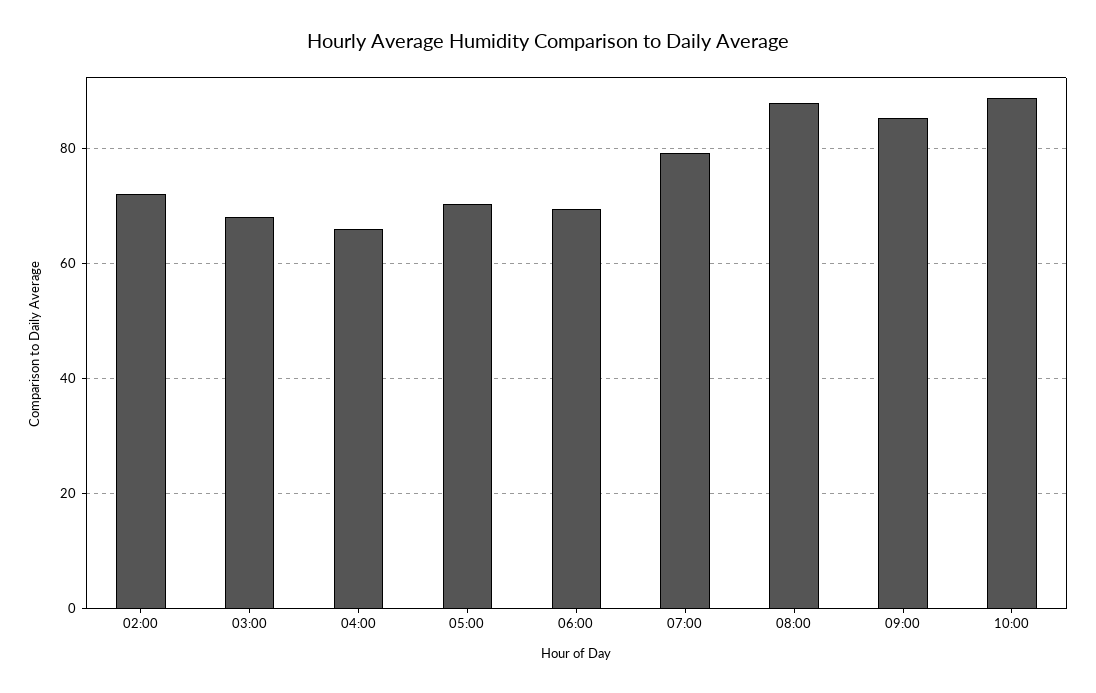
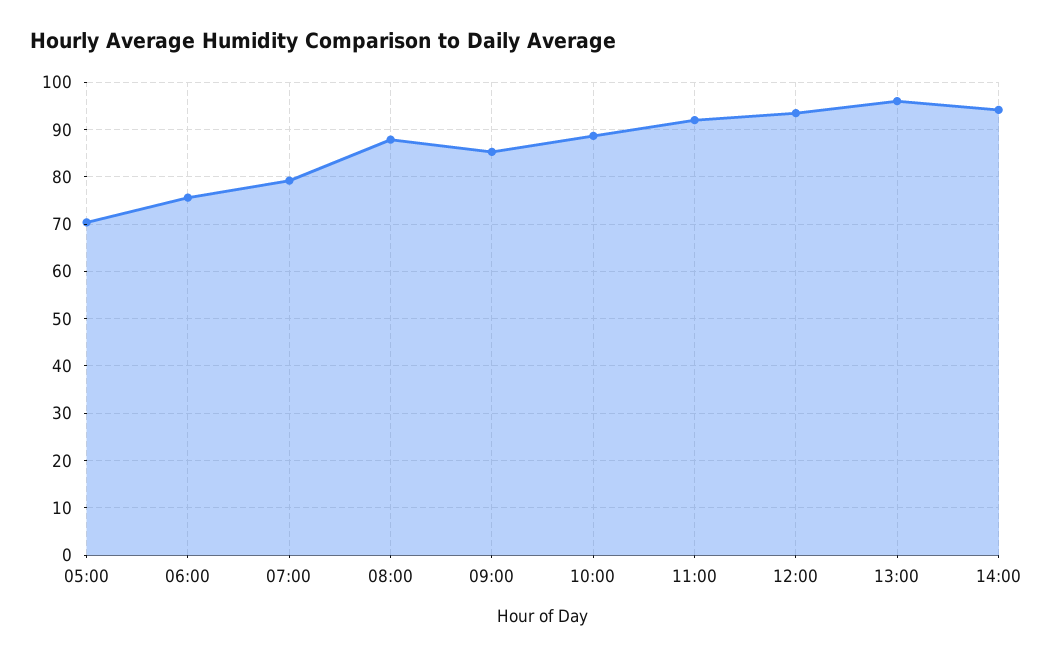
02:00: 72 -> none
03:00: 68 -> none
04:00: 66 -> none
06:00: 70 -> 76
11:00: none -> 92
12:00: none -> 94
13:00: none -> 96
14:00: none -> 94

